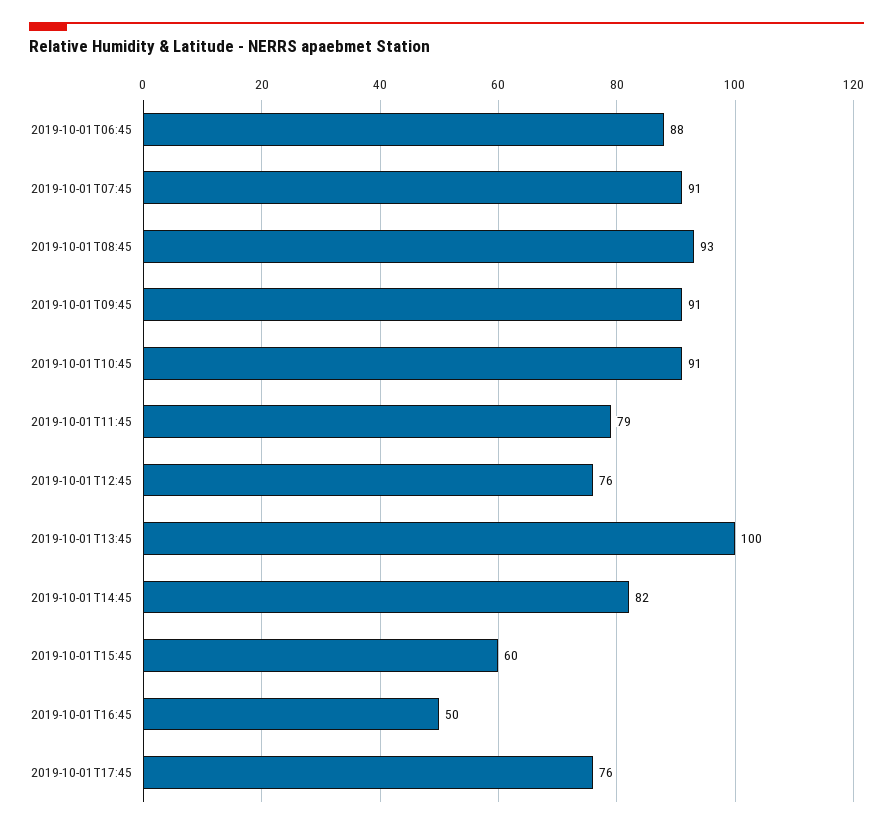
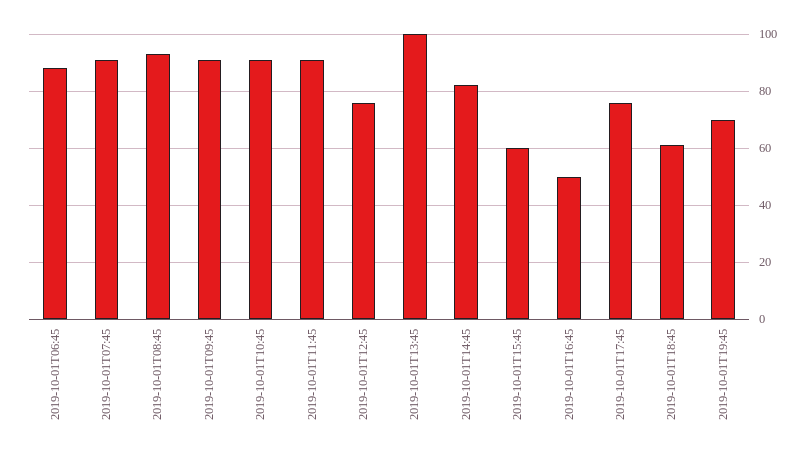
2019-10-01T11:45: 79 -> 90
2019-10-01T18:45: none -> 60
2019-10-01T19:45: none -> 70

